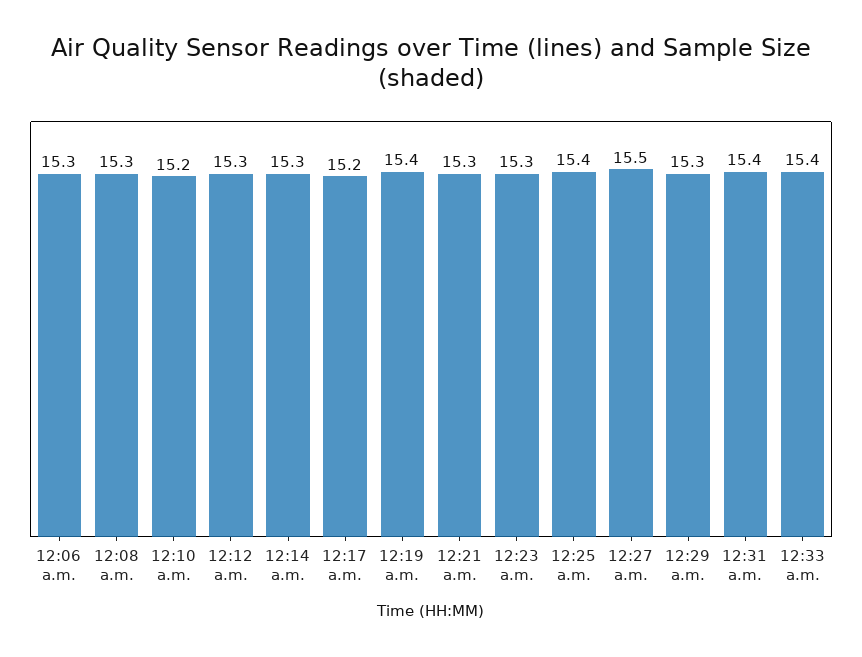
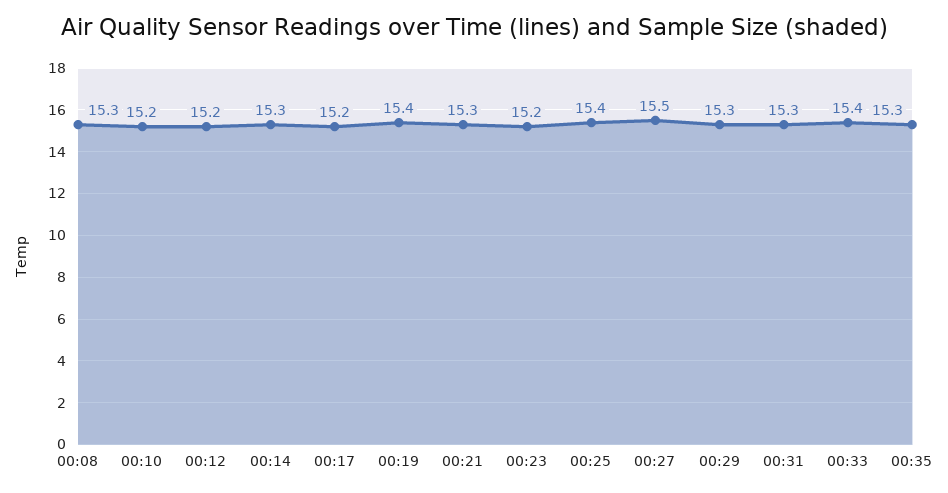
12:06 a.m.: 15.3 -> none
12:12 a.m.: 15.3 -> 15.2
12:23 a.m.: 15.3 -> 15.2
12:31 a.m.: 15.4 -> 15.3
00:35: none -> 15.3

